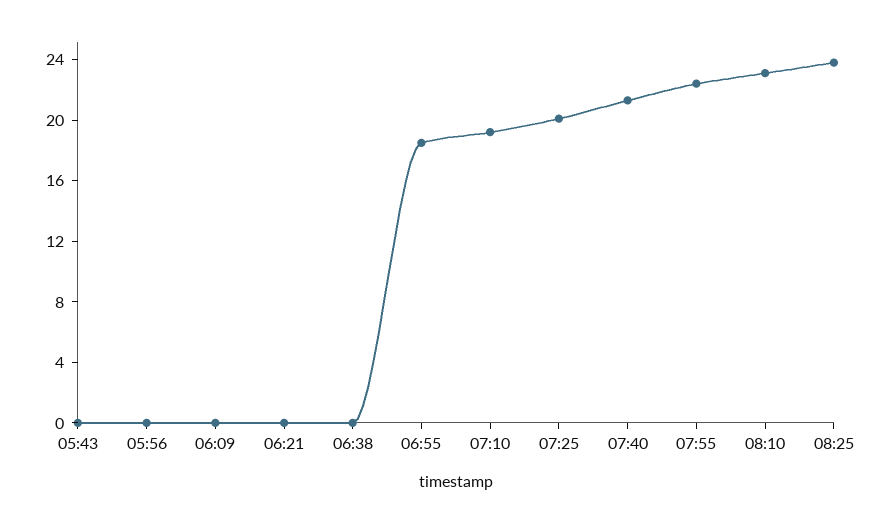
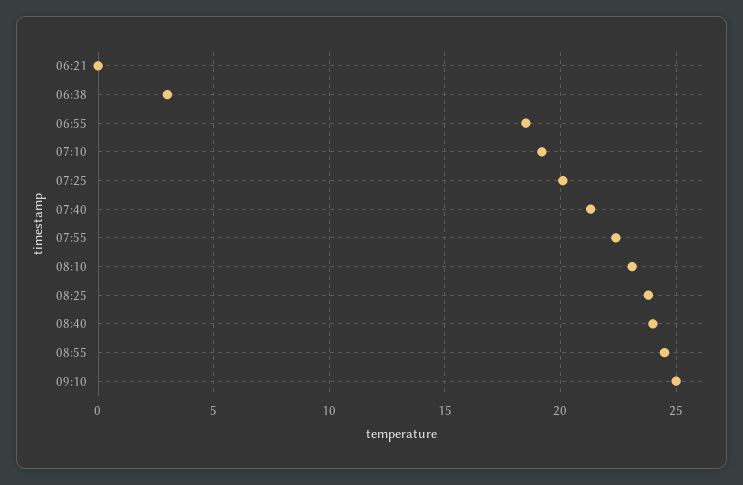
05:43: 0 -> none
05:56: 0 -> none
06:09: 0 -> none
06:38: 0 -> 3
08:40: none -> 24
08:55: none -> 24.5
09:10: none -> 25

